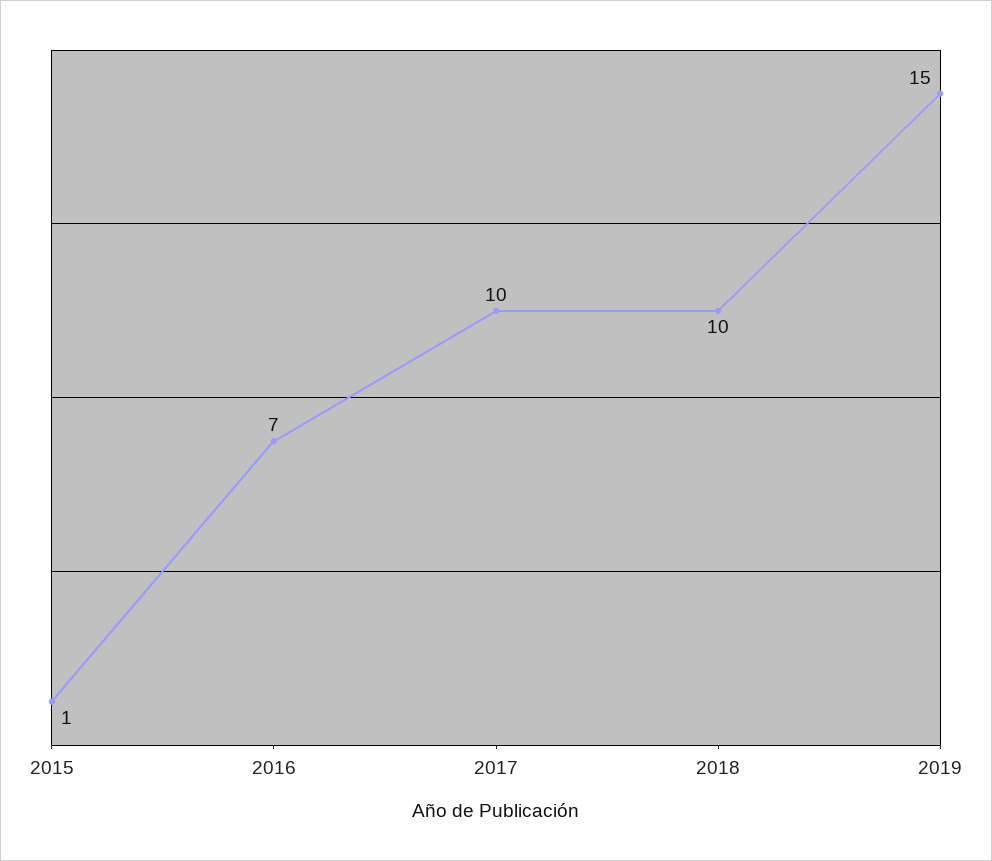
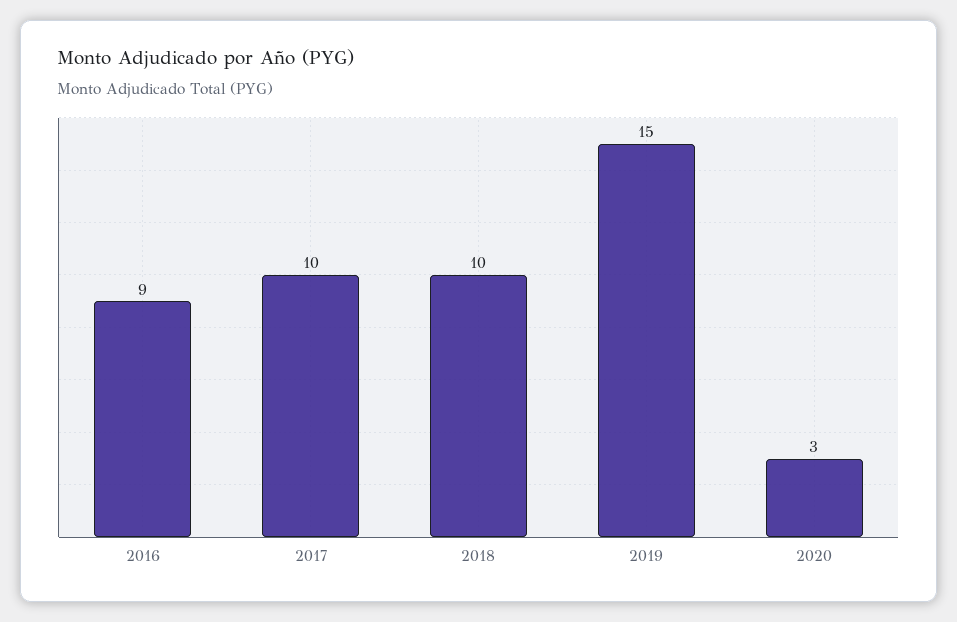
2015: 1 -> none
2016: 7 -> 9
2020: none -> 3

